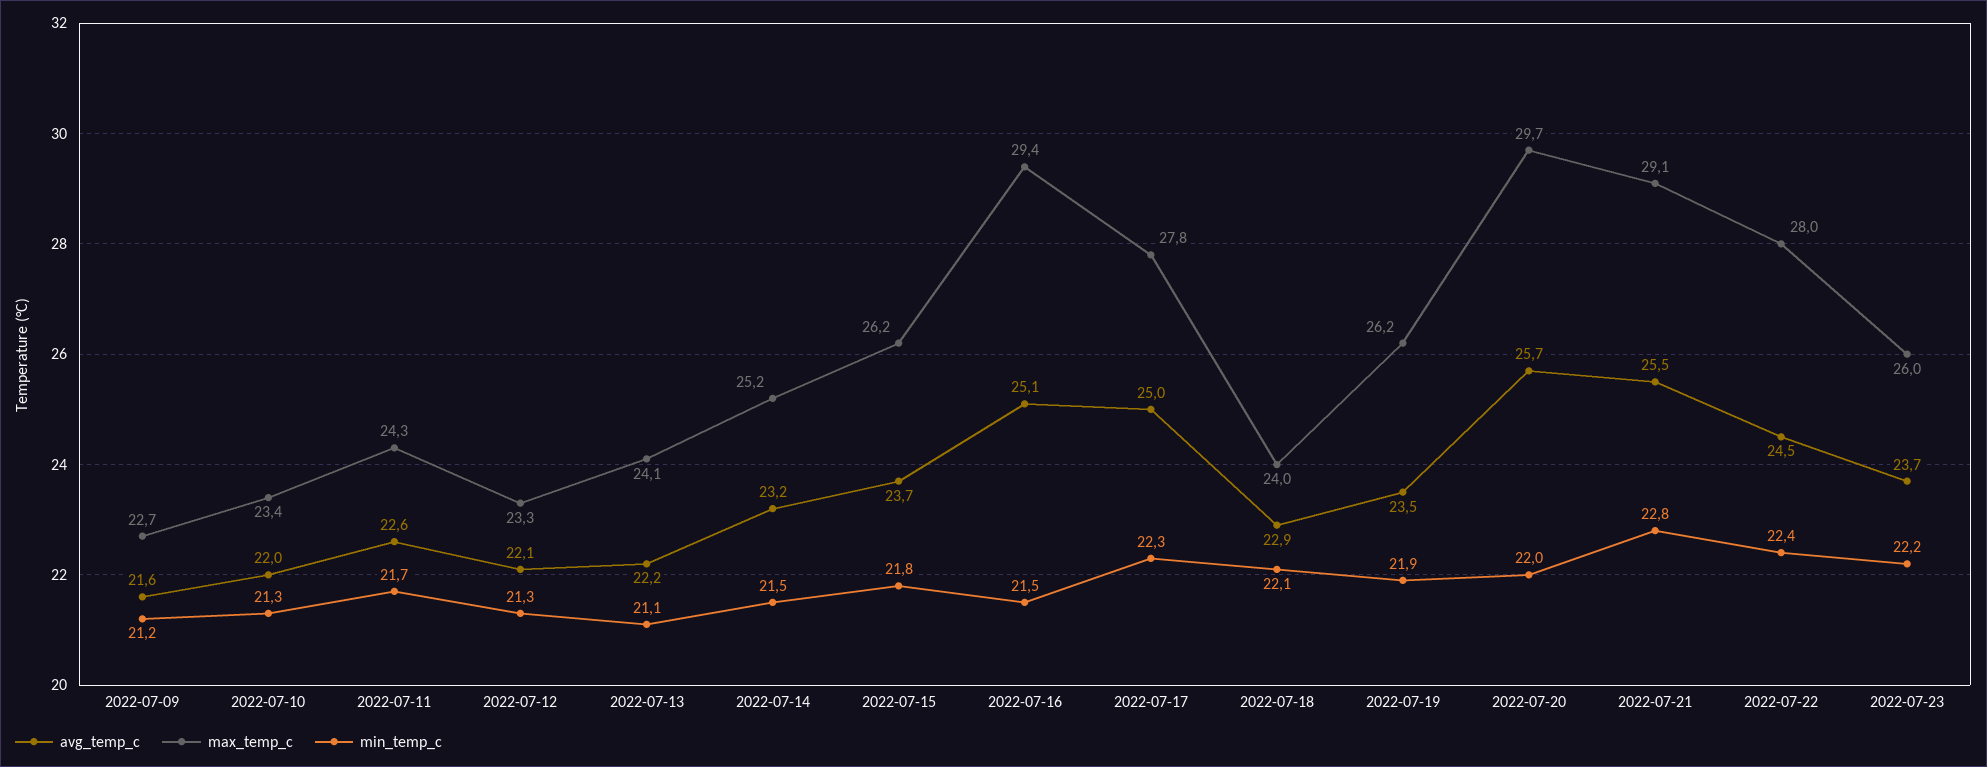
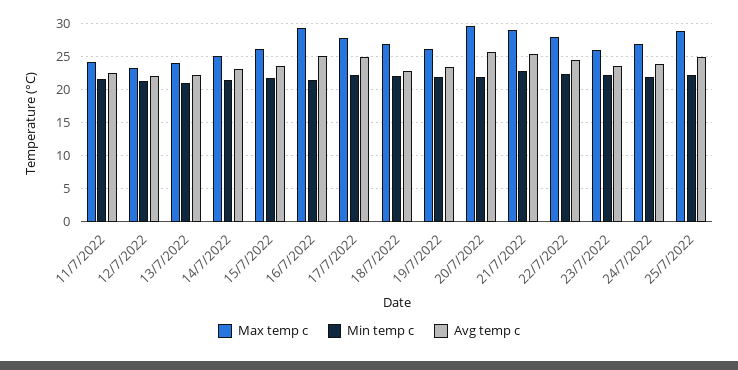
avg_temp_c, 2022-07-09: 21.6 -> none
max_temp_c, 2022-07-09: 22.7 -> none
min_temp_c, 2022-07-09: 21.2 -> none
avg_temp_c, 2022-07-10: 22 -> none
max_temp_c, 2022-07-10: 23.4 -> none
min_temp_c, 2022-07-10: 21.3 -> none
max_temp_c, 2022-07-18: 24 -> 27
max_temp_c, 24/7/2022: none -> 27
min_temp_c, 24/7/2022: none -> 22
avg_temp_c, 24/7/2022: none -> 24
max_temp_c, 25/7/2022: none -> 29
min_temp_c, 25/7/2022: none -> 22
avg_temp_c, 25/7/2022: none -> 25

